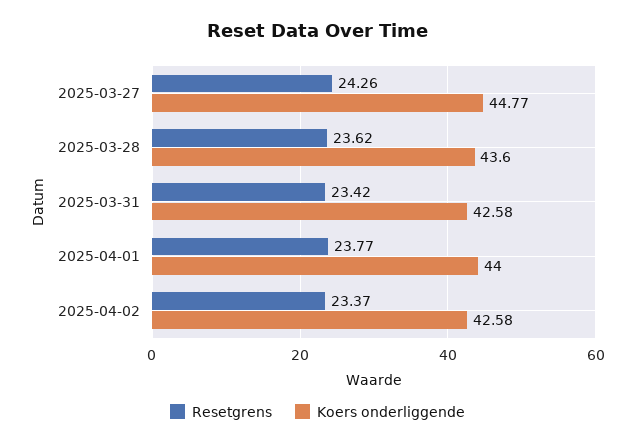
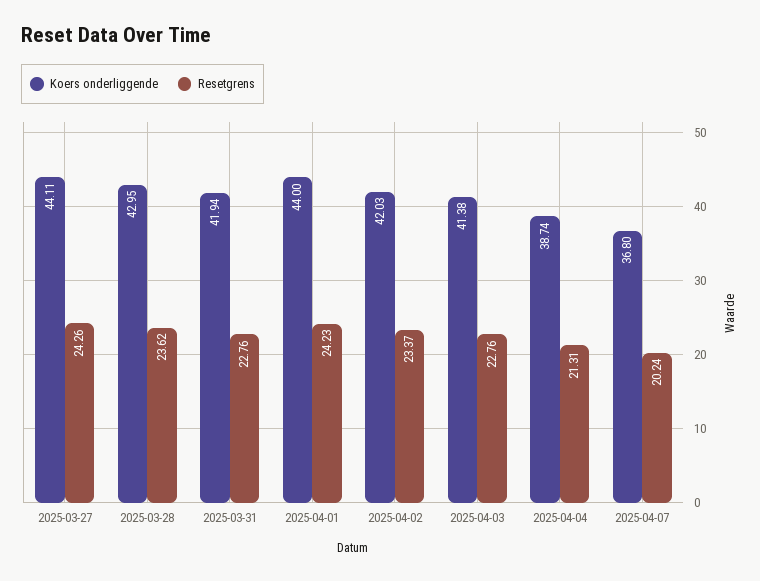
Koers onderliggende, 2025-03-27: 44.77 -> 44.11
Koers onderliggende, 2025-03-28: 43.6 -> 42.95
Resetgrens, 2025-03-31: 23.42 -> 22.76
Koers onderliggende, 2025-03-31: 42.58 -> 41.94
Resetgrens, 2025-04-01: 23.77 -> 24.23
Koers onderliggende, 2025-04-02: 42.58 -> 42.03
Koers onderliggende, 2025-04-03: none -> 41.38
Resetgrens, 2025-04-03: none -> 22.76
Koers onderliggende, 2025-04-04: none -> 38.74
Resetgrens, 2025-04-04: none -> 21.31
Koers onderliggende, 2025-04-07: none -> 36.8
Resetgrens, 2025-04-07: none -> 20.24

